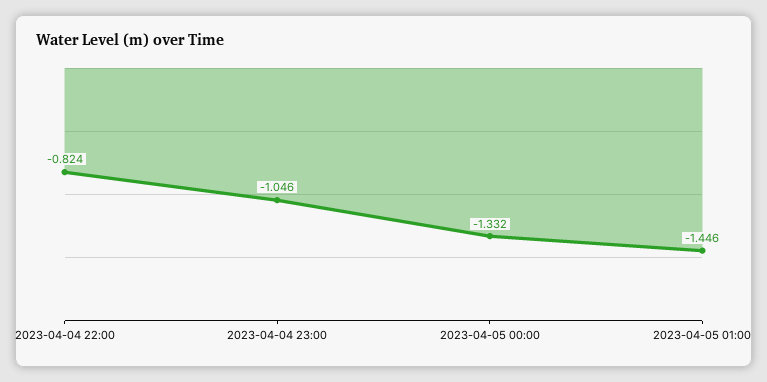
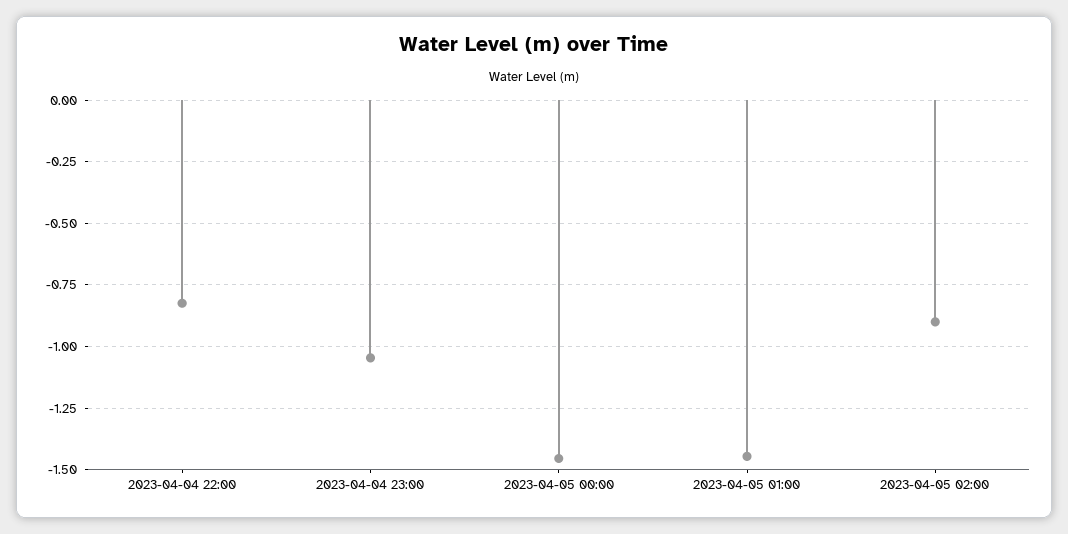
2023-04-05 00:00: -1.332 -> -1.45
2023-04-05 02:00: none -> -0.9

